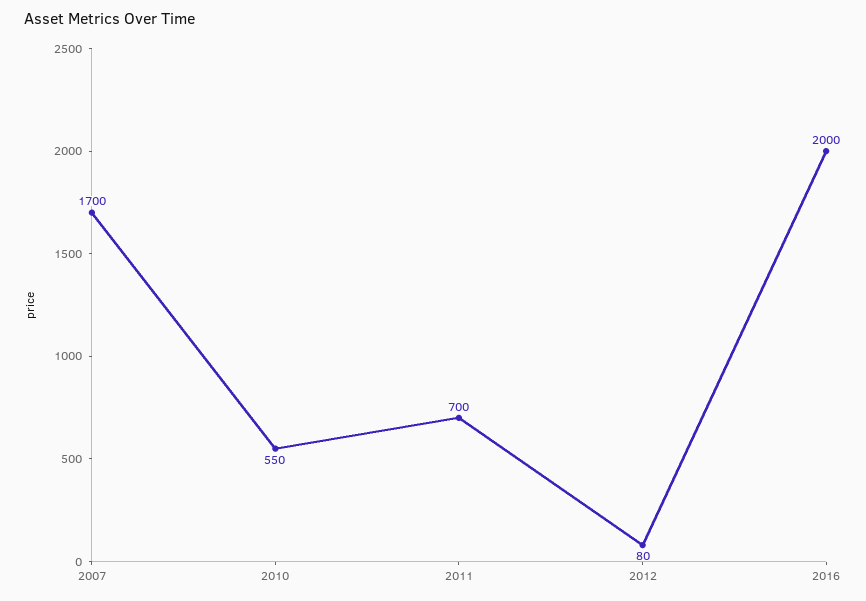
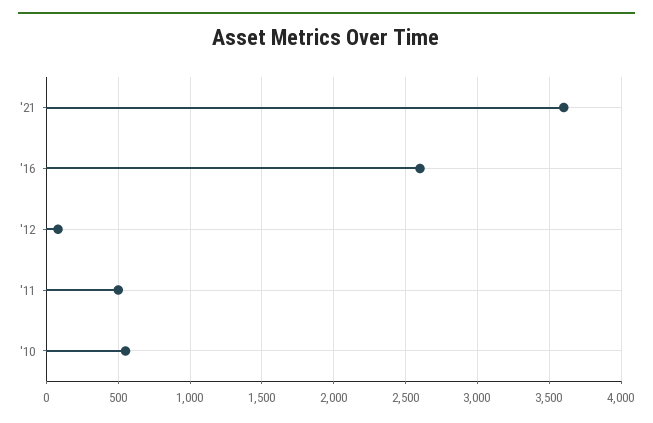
2007: 1700 -> none
2011: 700 -> 500
2016: 2000 -> 2600
'21: none -> 3600

